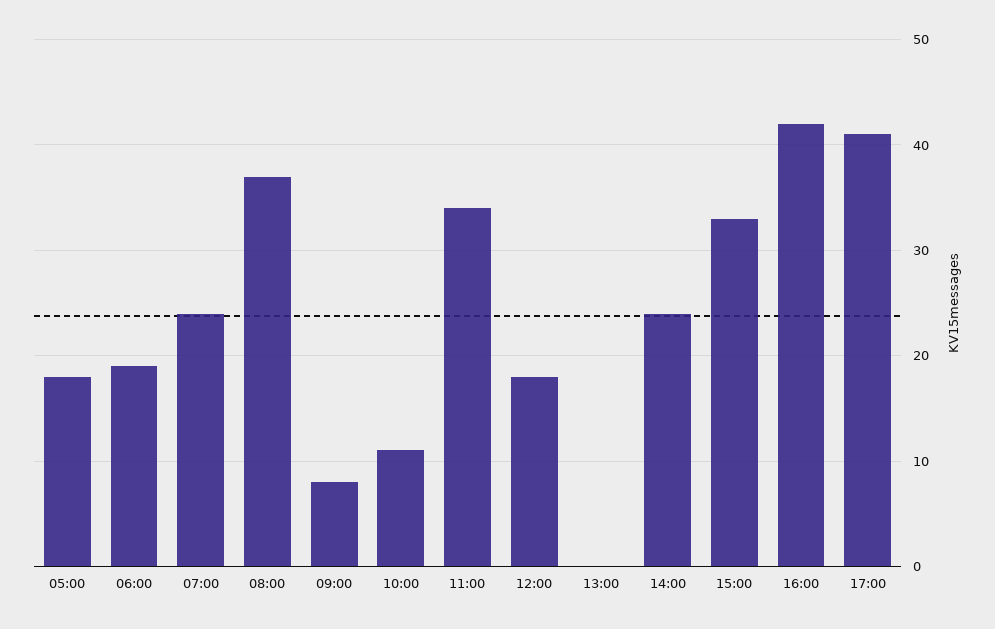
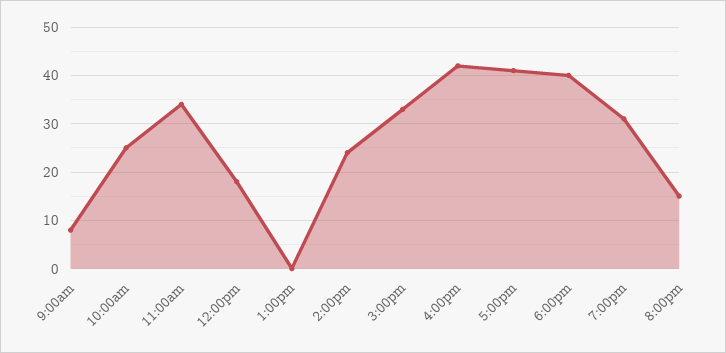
05:00: 18 -> none
06:00: 19 -> none
07:00: 24 -> none
08:00: 37 -> none
10:00: 11 -> 25
6:00pm: none -> 40
7:00pm: none -> 30
8:00pm: none -> 15

